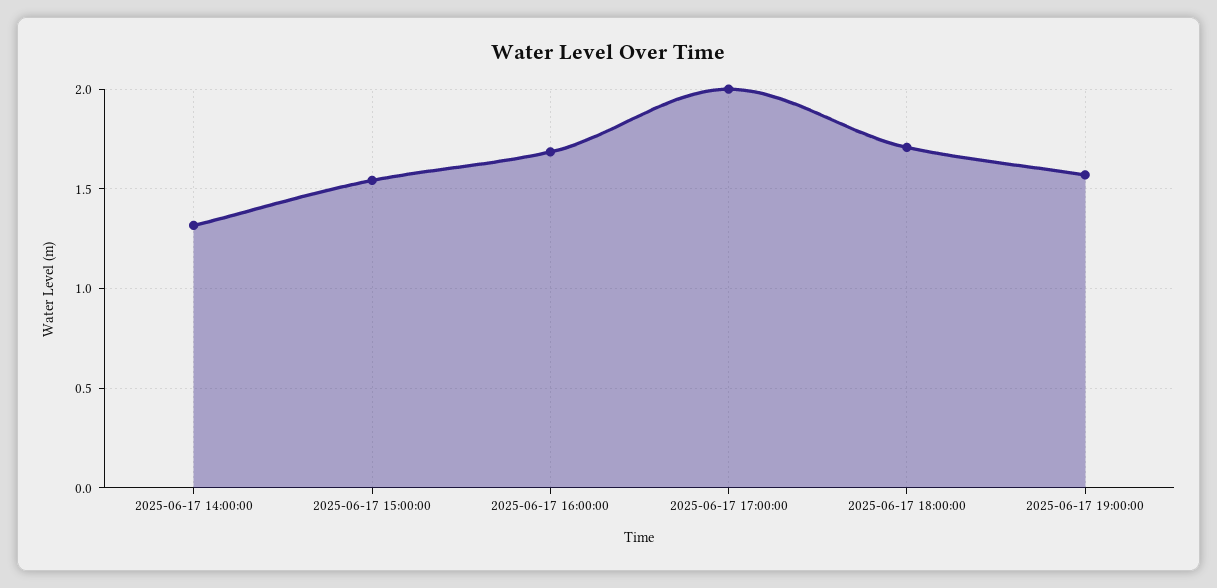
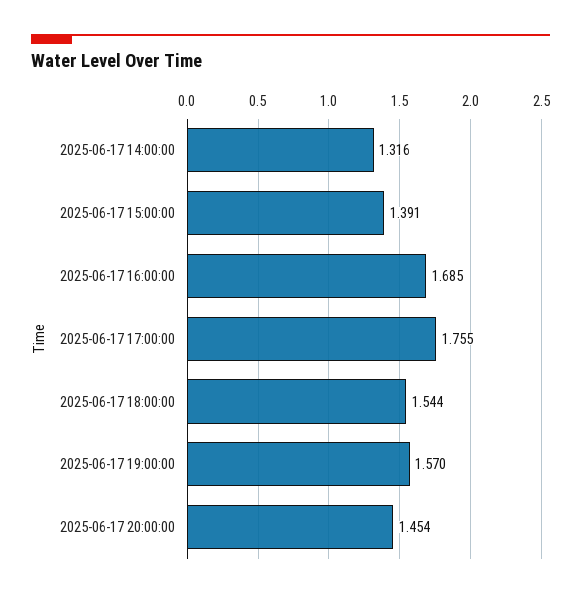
2025-06-17 15:00:00: 1.55 -> 1.391
2025-06-17 17:00:00: 2 -> 1.755
2025-06-17 18:00:00: 1.7 -> 1.544
2025-06-17 20:00:00: none -> 1.454

